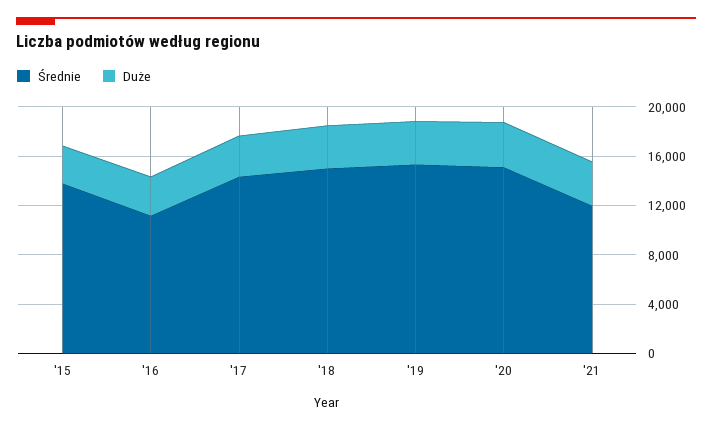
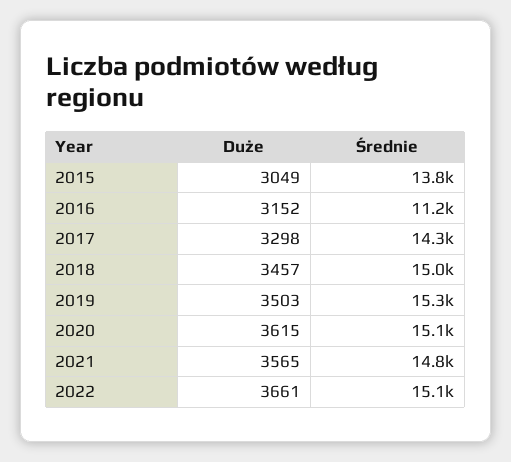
Średnie, '21: 12000 -> 14800
Duże, 2022: none -> 3661
Średnie, 2022: none -> 15100

